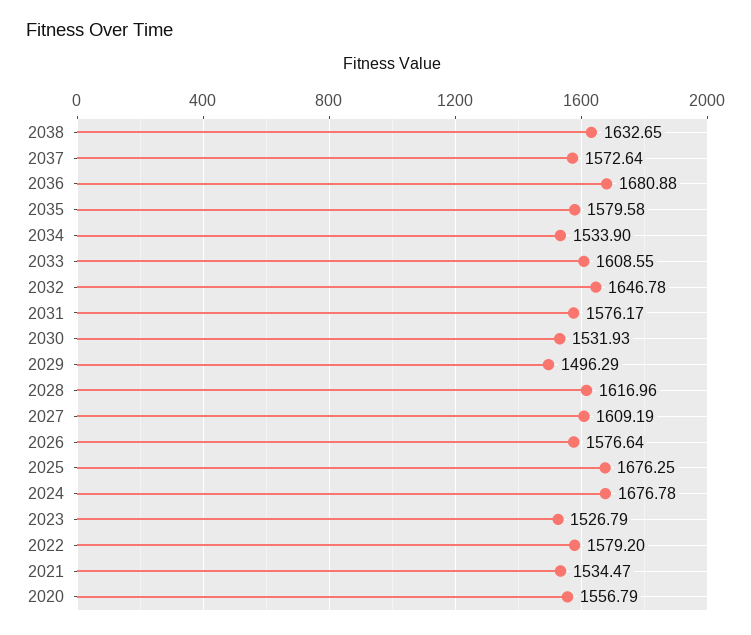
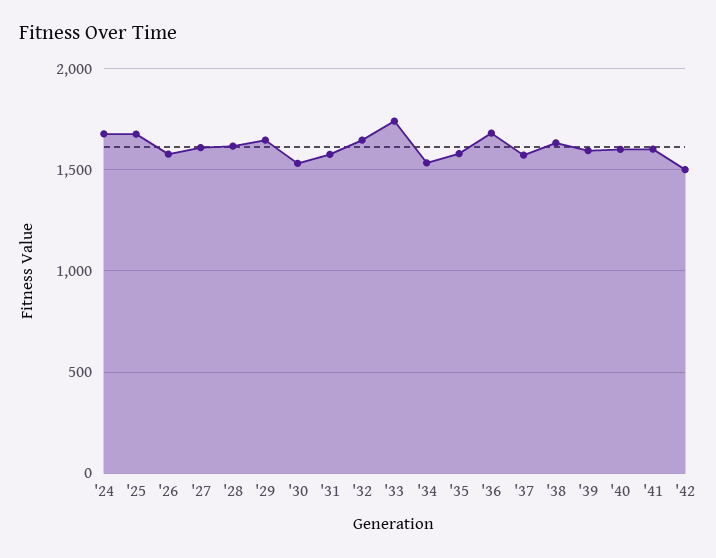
2033: 1608.55 -> 1750
2029: 1496.29 -> 1650
2023: 1526.79 -> none
2022: 1579.2 -> none
2021: 1534.47 -> none
2020: 1556.79 -> none
'39: none -> 1600
'40: none -> 1600
'41: none -> 1600
'42: none -> 1500

